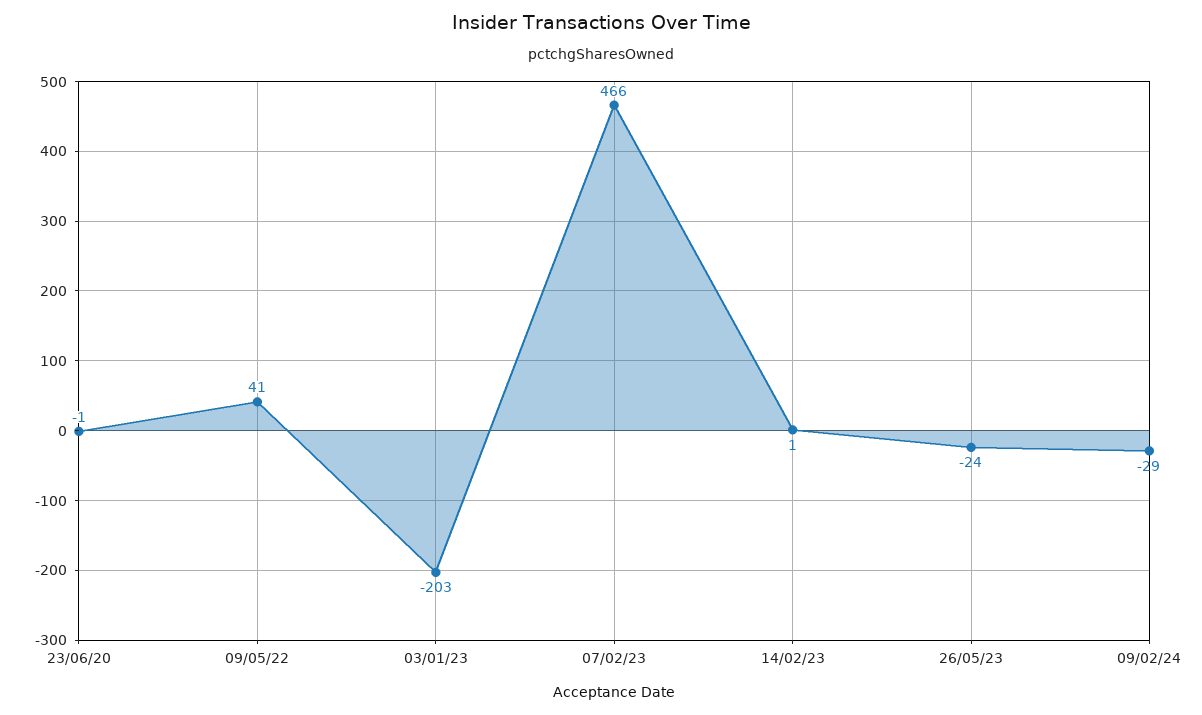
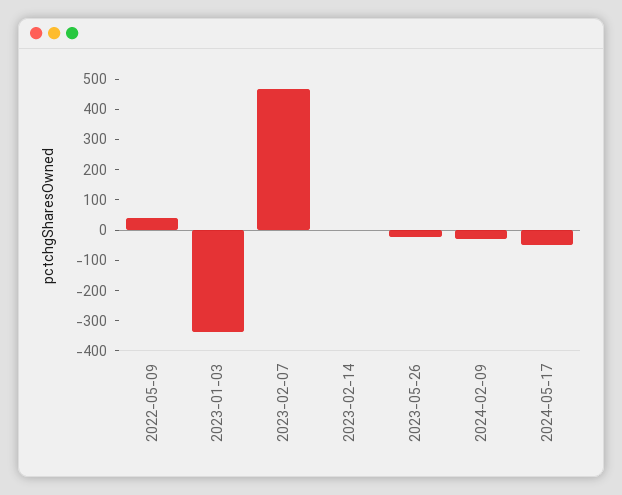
23/06/20: -1 -> none
03/01/23: -203 -> -350
2024-05-17: none -> -50

